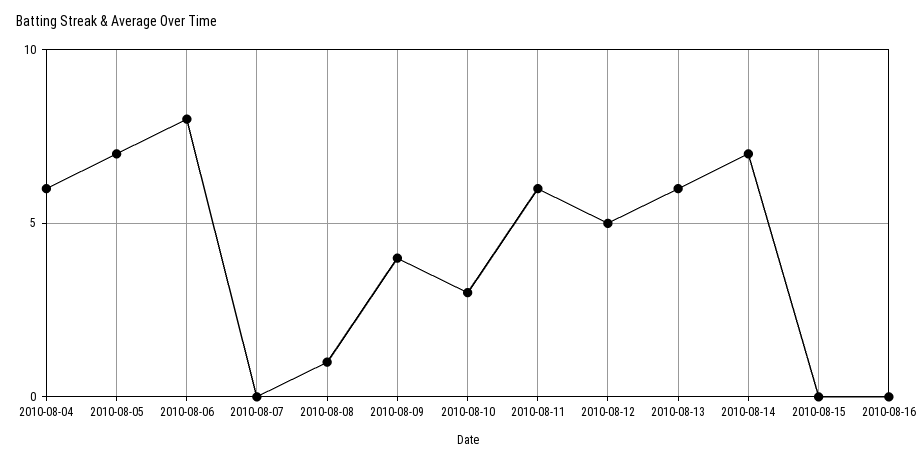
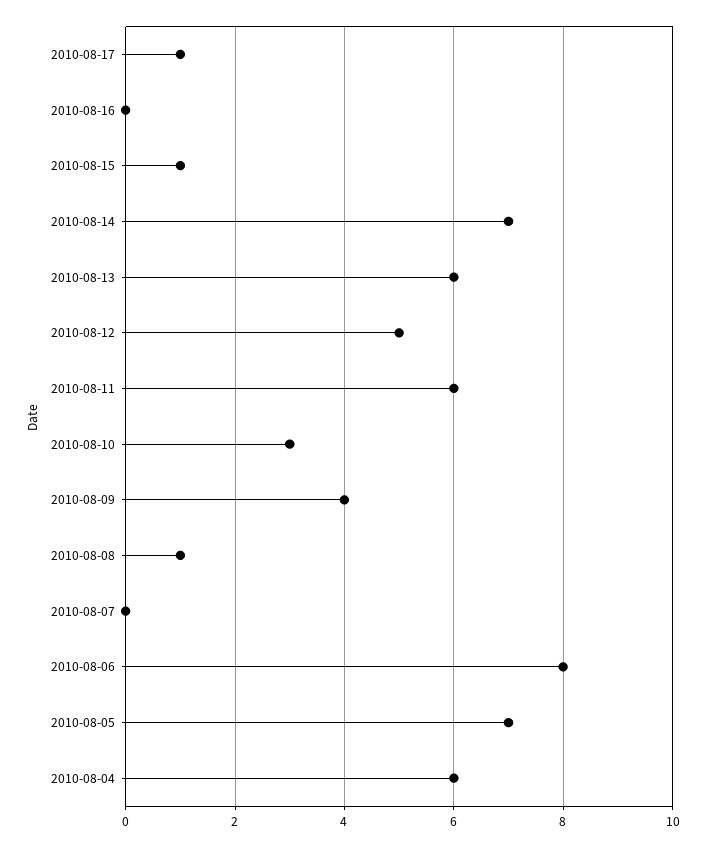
2010-08-15: 0 -> 1
2010-08-17: none -> 1

